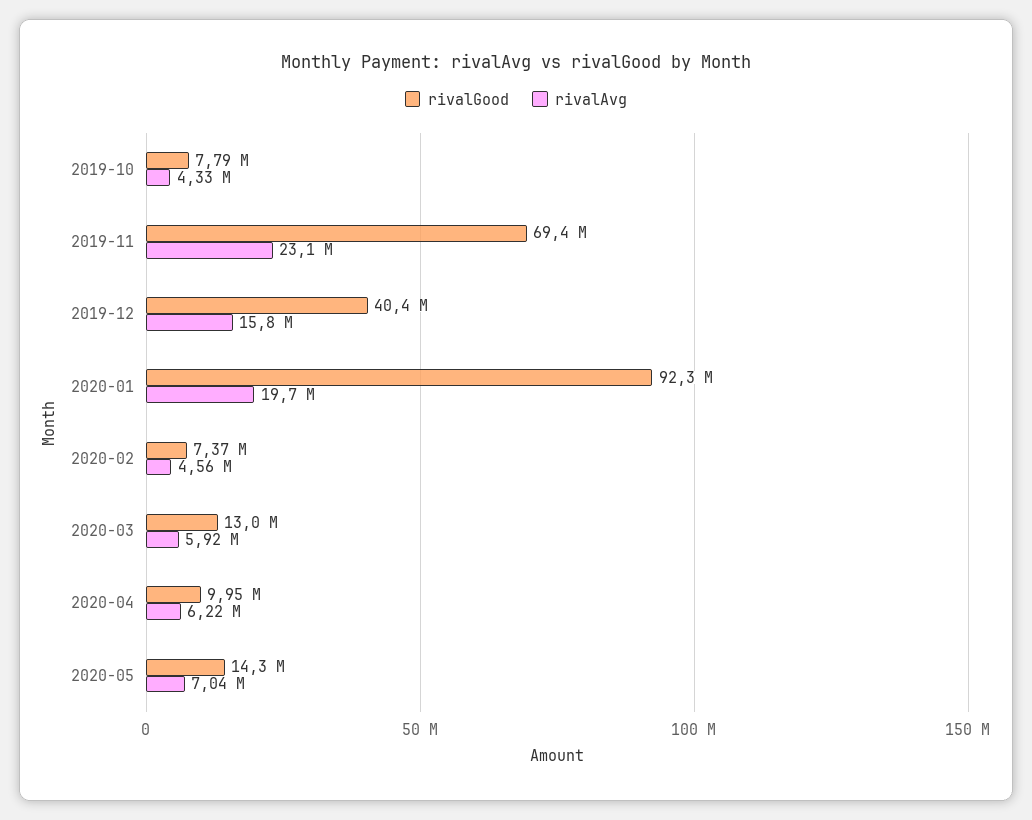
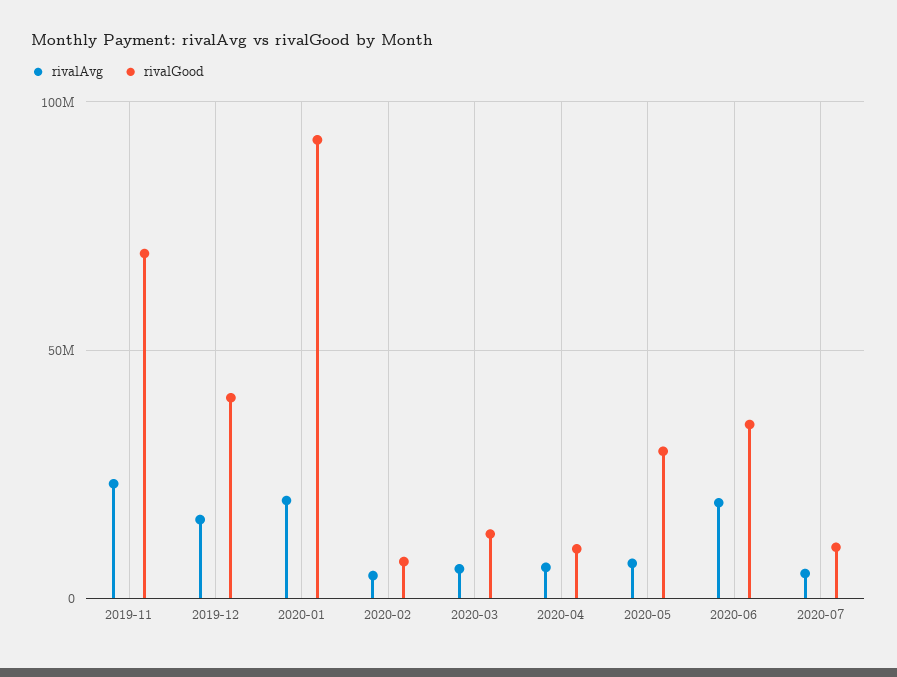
rivalGood, 2019-10: 7790000 -> none
rivalAvg, 2019-10: 4330000 -> none
rivalGood, 2020-05: 14300000 -> 30000000
rivalAvg, 2020-06: none -> 20000000
rivalGood, 2020-06: none -> 35000000
rivalAvg, 2020-07: none -> 5000000
rivalGood, 2020-07: none -> 10000000

